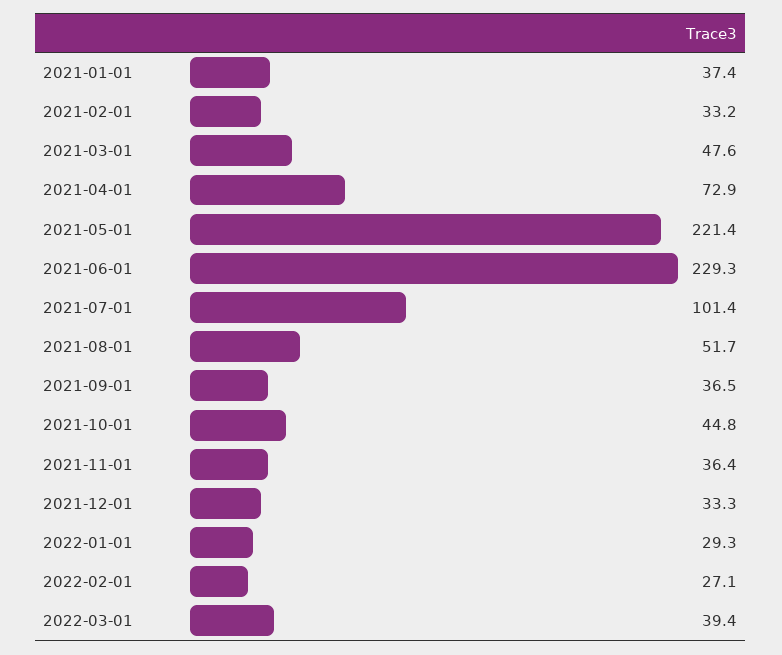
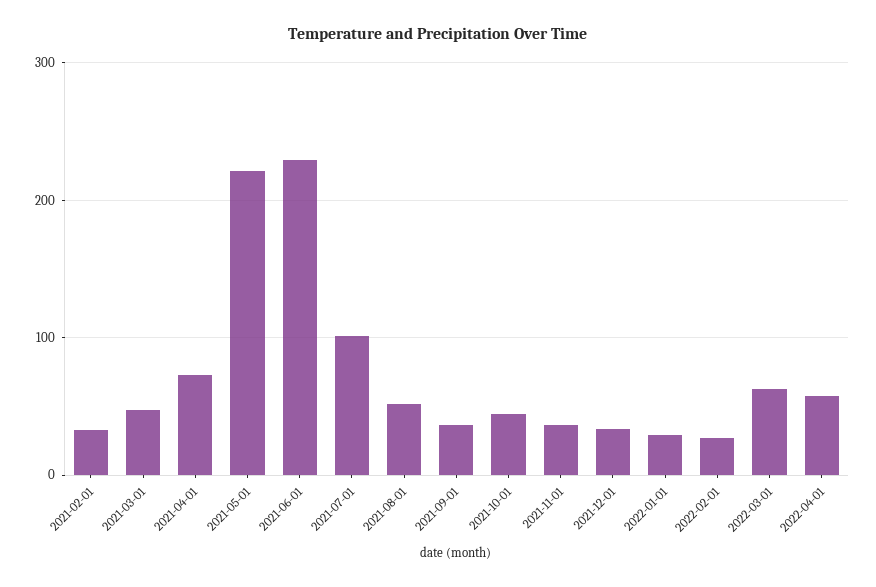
2021-01-01: 37.4 -> none
2022-03-01: 39.4 -> 60
2022-04-01: none -> 60

